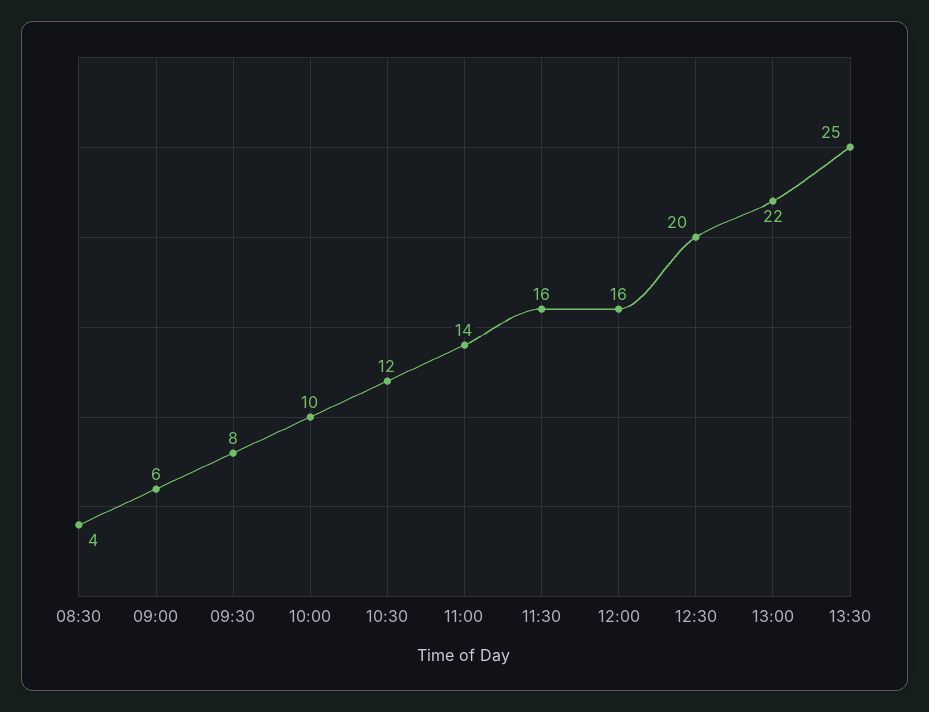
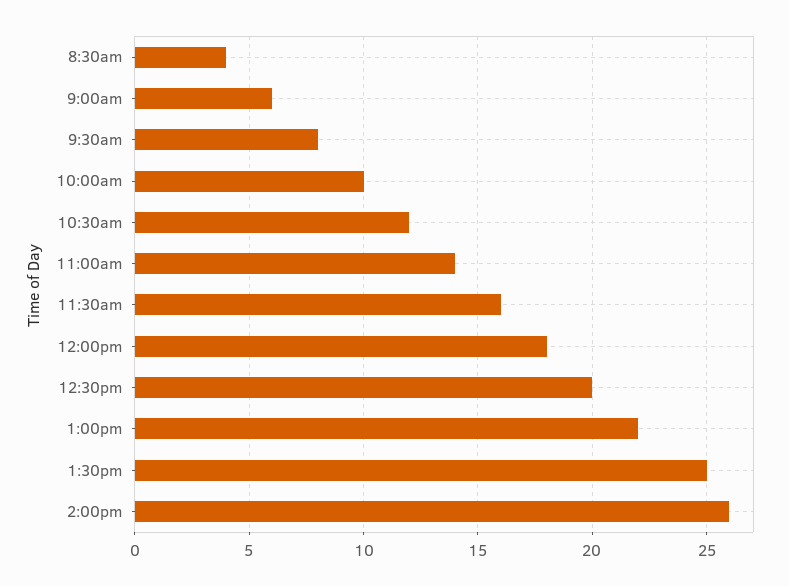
12:00: 16 -> 18
2:00pm: none -> 26

